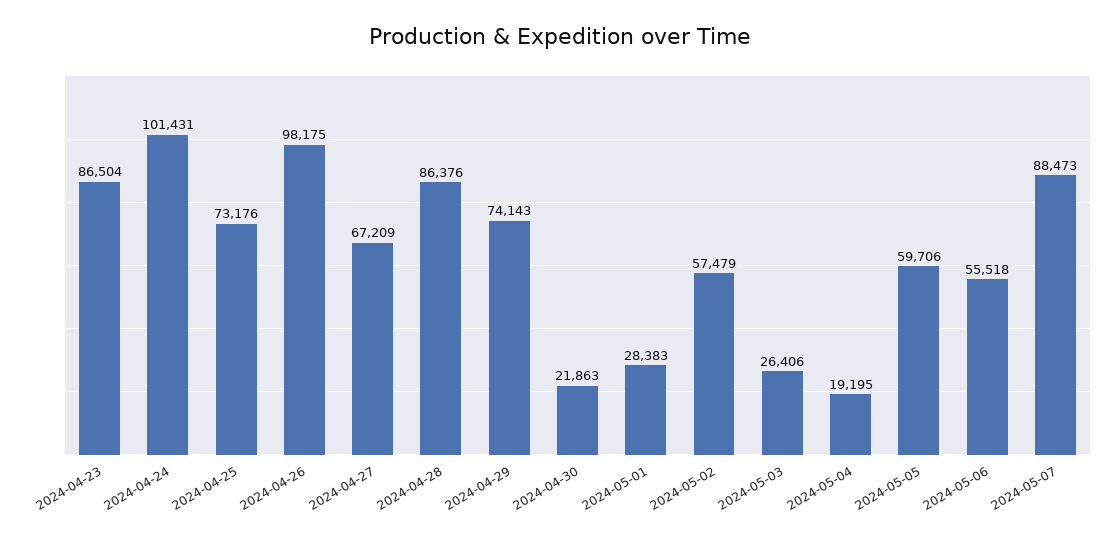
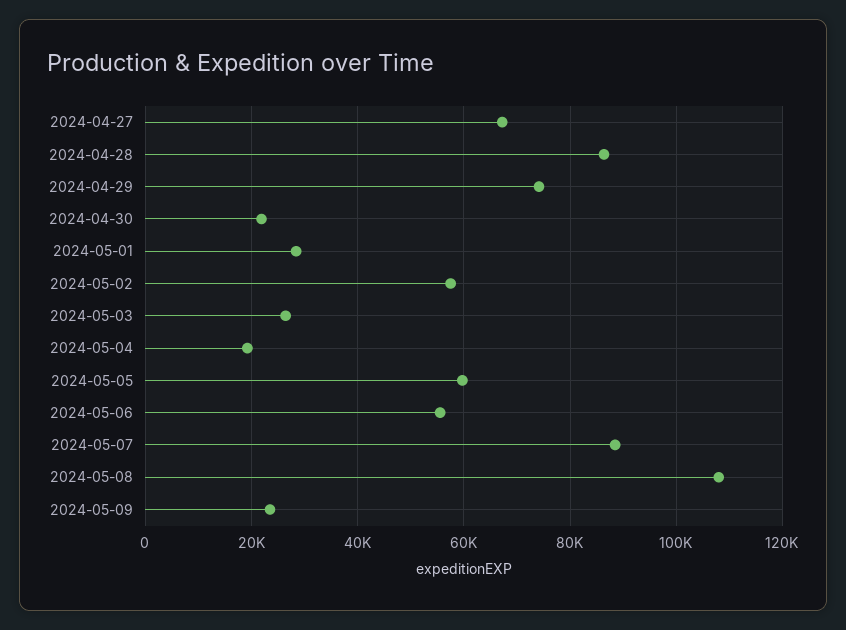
2024-04-23: 86504 -> none
2024-04-24: 101431 -> none
2024-04-25: 73176 -> none
2024-04-26: 98175 -> none
2024-05-08: none -> 108000
2024-05-09: none -> 24000

